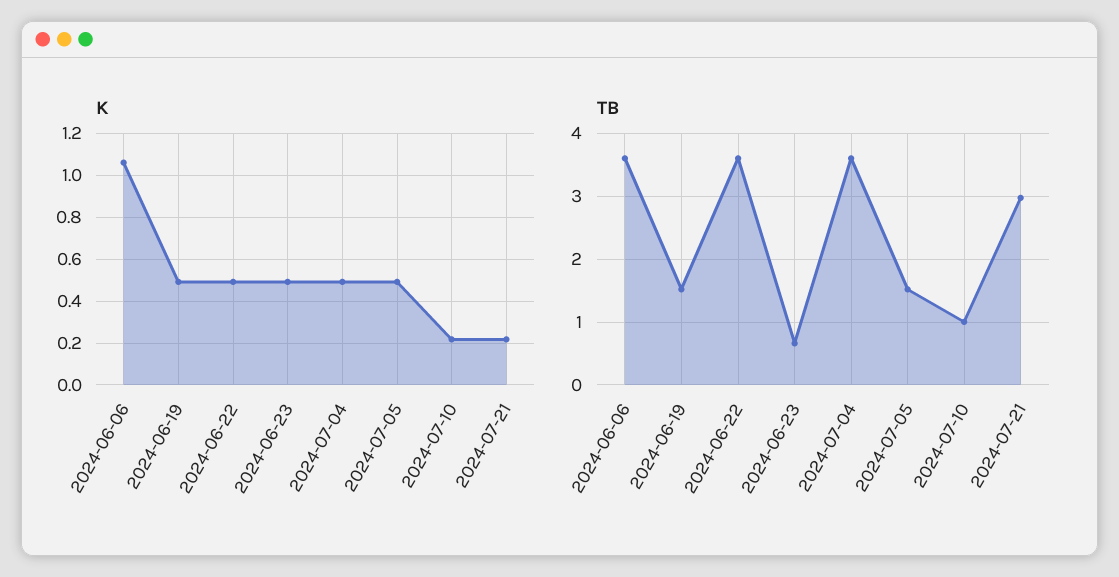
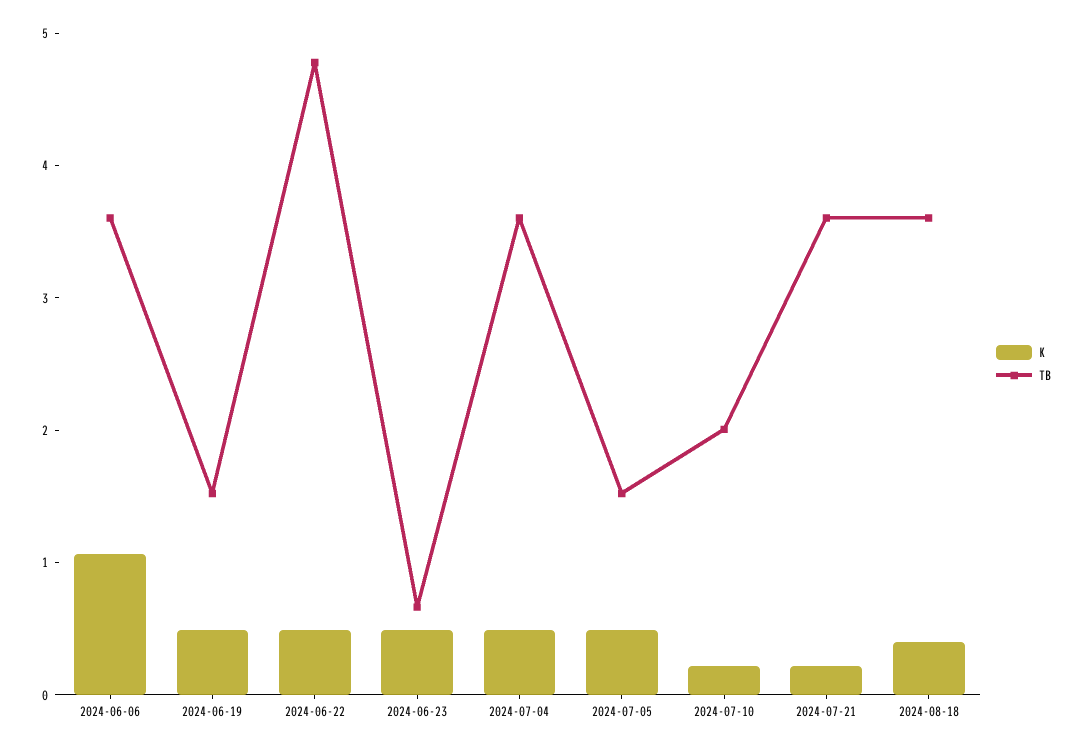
TB, 2024-06-22: 3.6 -> 4.8
TB, 2024-07-10: 1 -> 2
TB, 2024-07-21: 3 -> 3.6
K, 2024-08-18: none -> 0.4
TB, 2024-08-18: none -> 3.6

